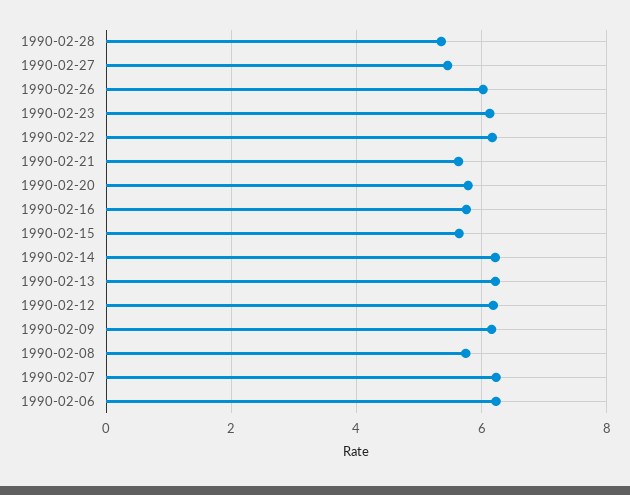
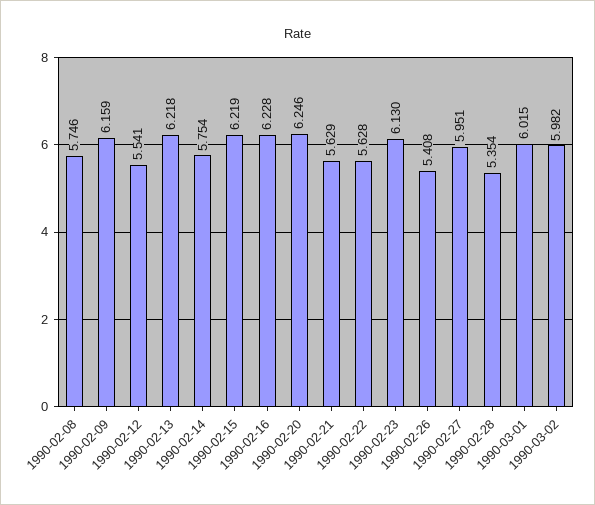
1990-02-27: 5.4 -> 5.951
1990-02-26: 6 -> 5.408
1990-02-22: 6.2 -> 5.628
1990-02-20: 5.8 -> 6.246
1990-02-16: 5.8 -> 6.228
1990-02-15: 5.6 -> 6.219
1990-02-14: 6.2 -> 5.754
1990-02-12: 6.2 -> 5.541
1990-02-07: 6.2 -> none
1990-02-06: 6.2 -> none
1990-03-01: none -> 6.015
1990-03-02: none -> 5.982

